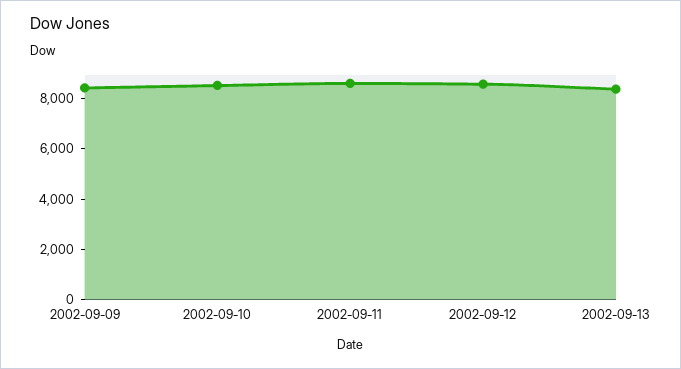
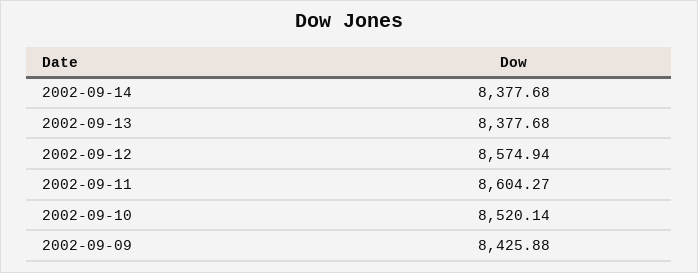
2002-09-14: none -> 8377.68

